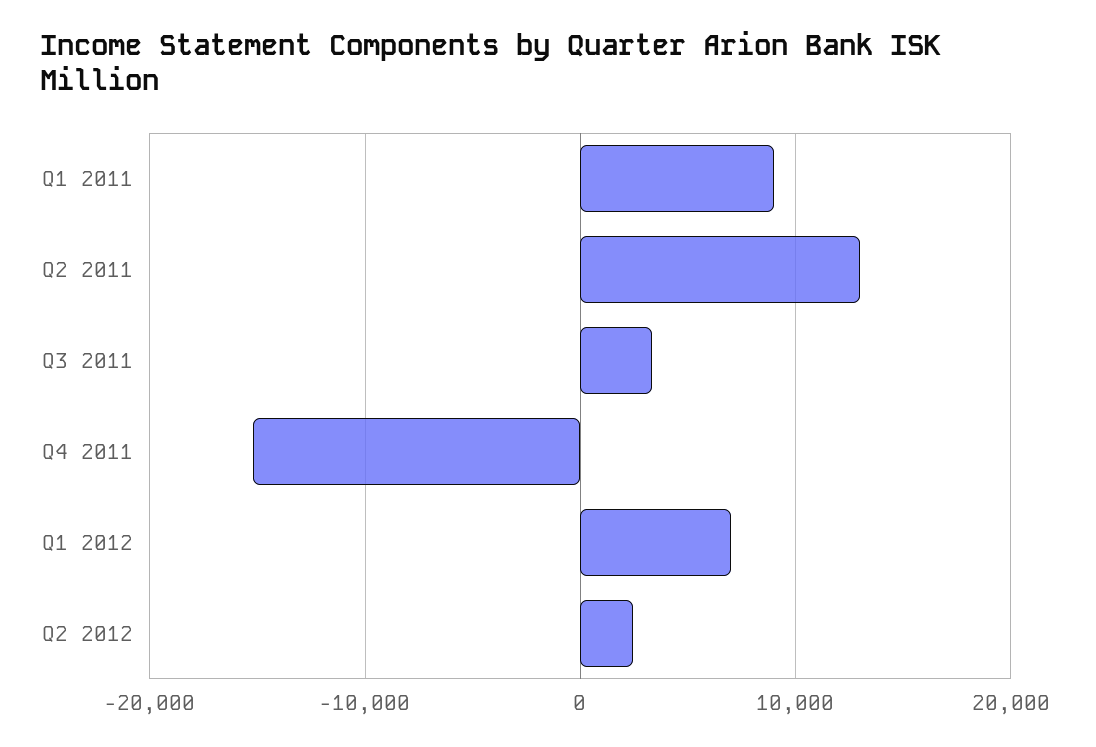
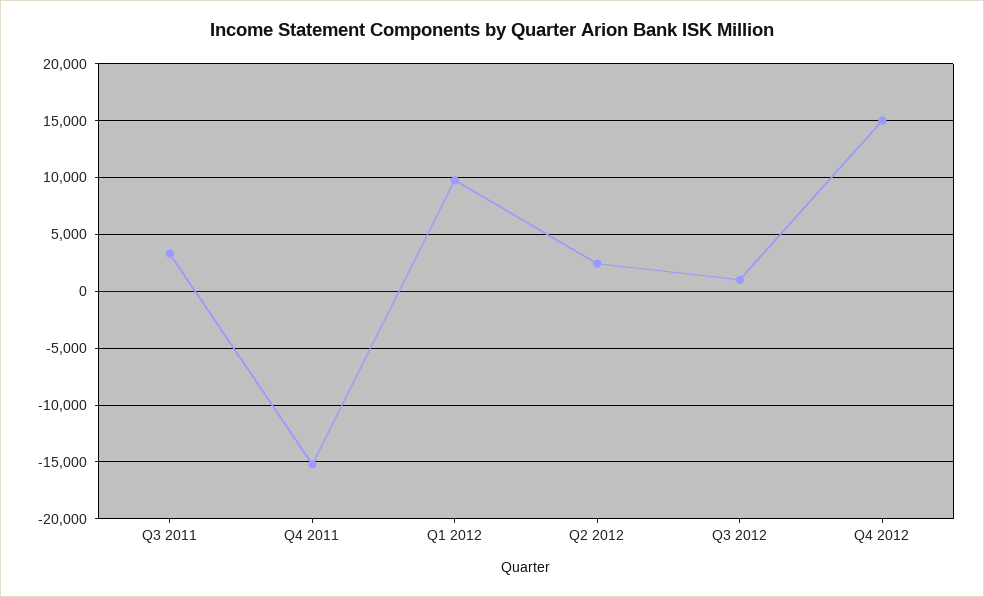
Q1 2011: 9000 -> none
Q2 2011: 13000 -> none
Q1 2012: 7000 -> 10000
Q3 2012: none -> 1000
Q4 2012: none -> 15000

